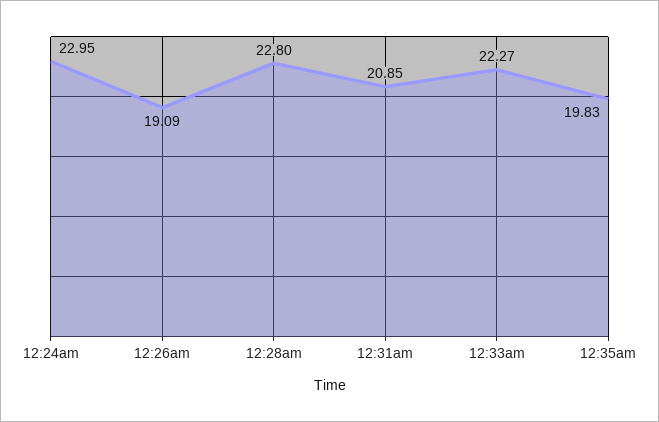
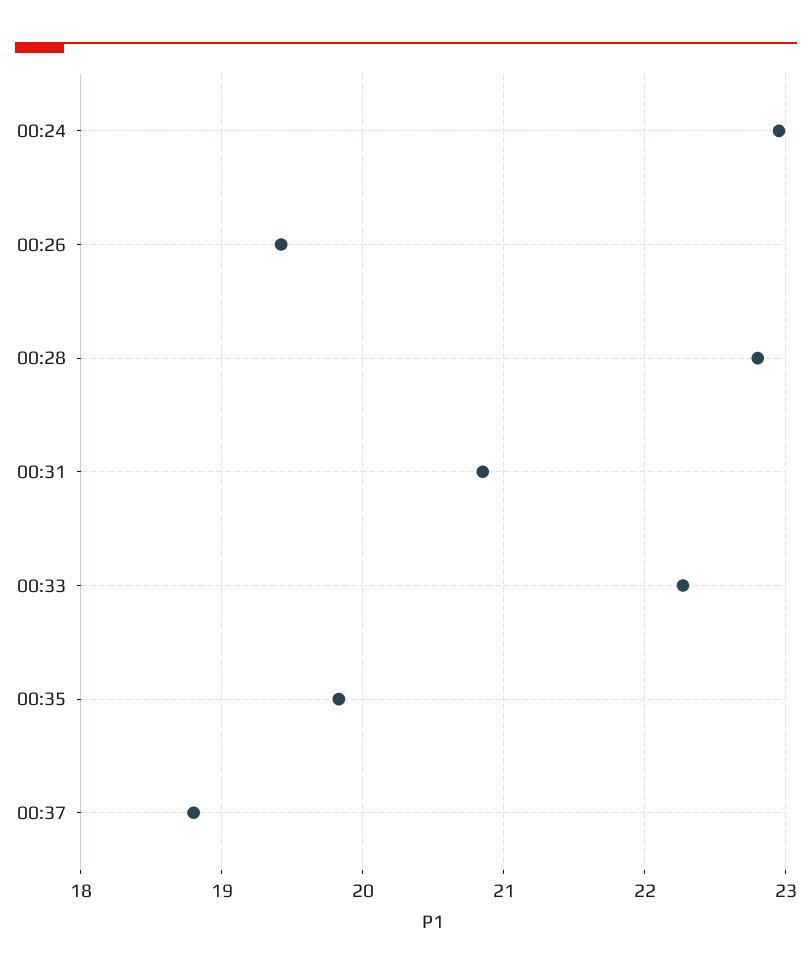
12:26am: 19.09 -> 19.4
00:37: none -> 18.8

